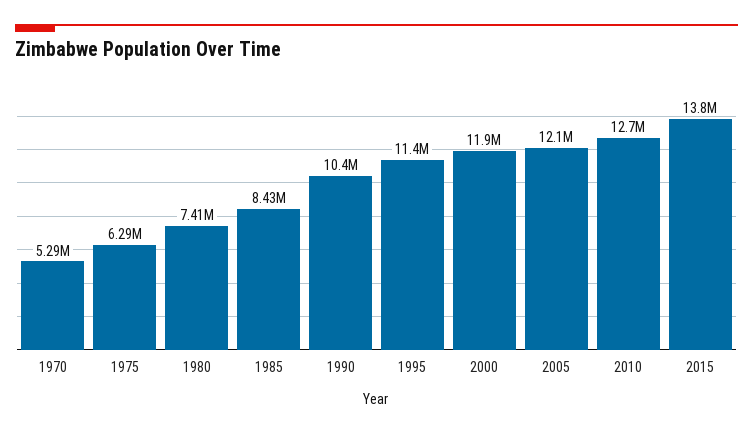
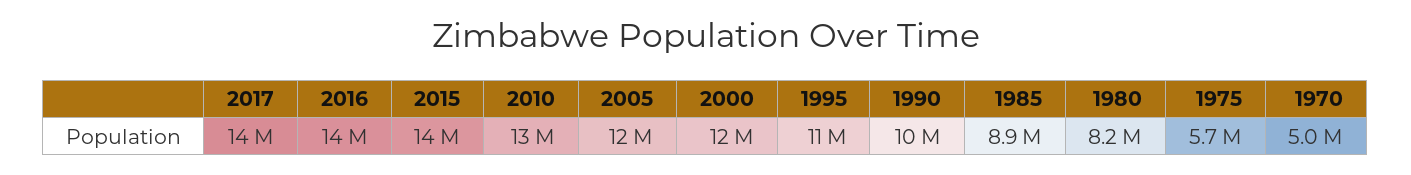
1970: 5290000 -> 5000000
1975: 6290000 -> 5700000
1980: 7410000 -> 8200000
1985: 8430000 -> 8900000
2017: none -> 14000000
2016: none -> 14000000

